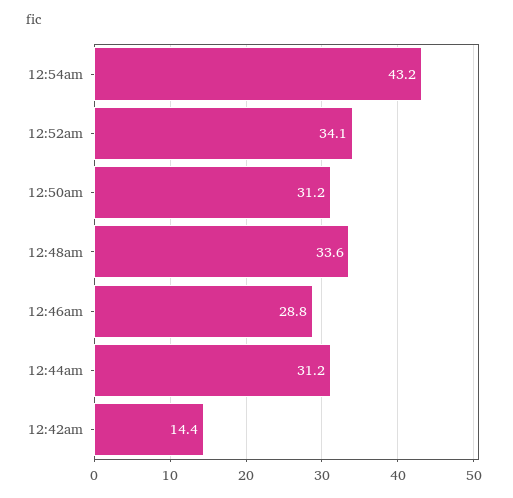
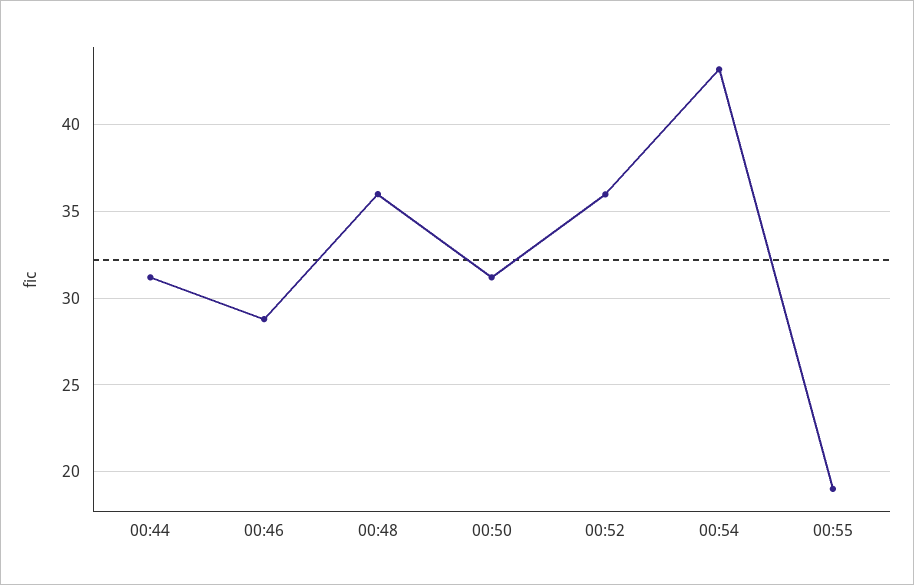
12:52am: 34.1 -> 36
12:48am: 33.6 -> 36
12:42am: 14.4 -> none
00:55: none -> 19

